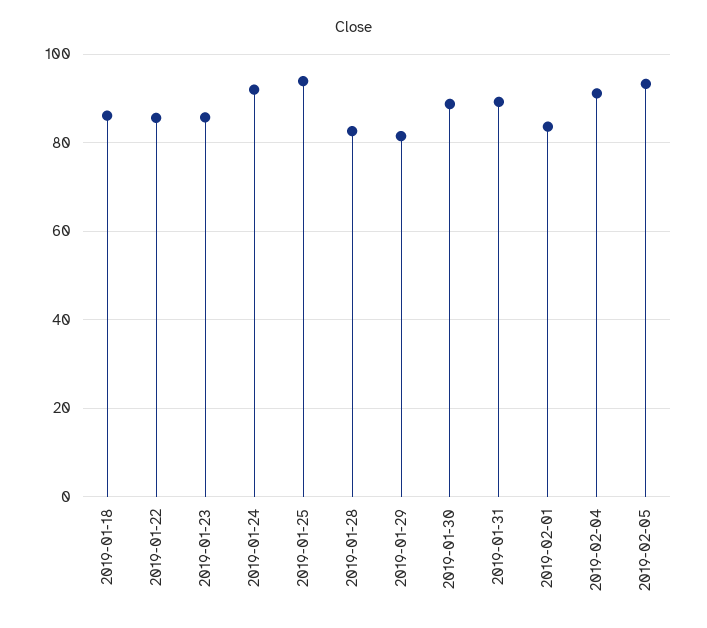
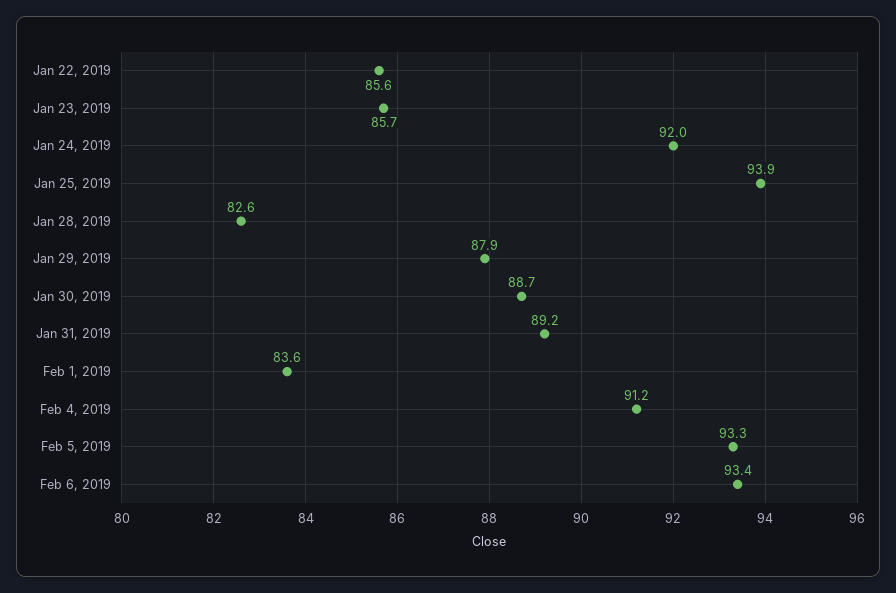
2019-01-18: 86 -> none
2019-01-29: 82 -> 87.9
Feb 6, 2019: none -> 93.4

